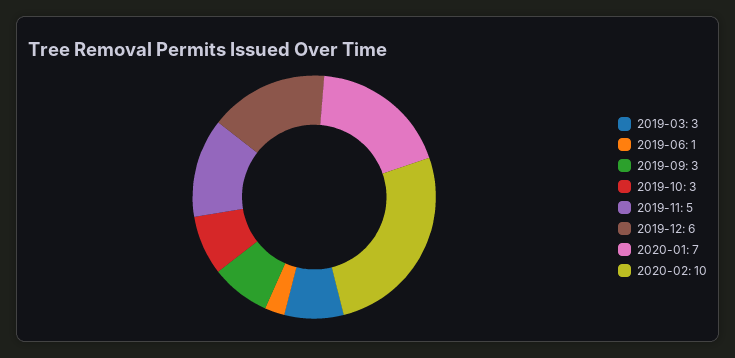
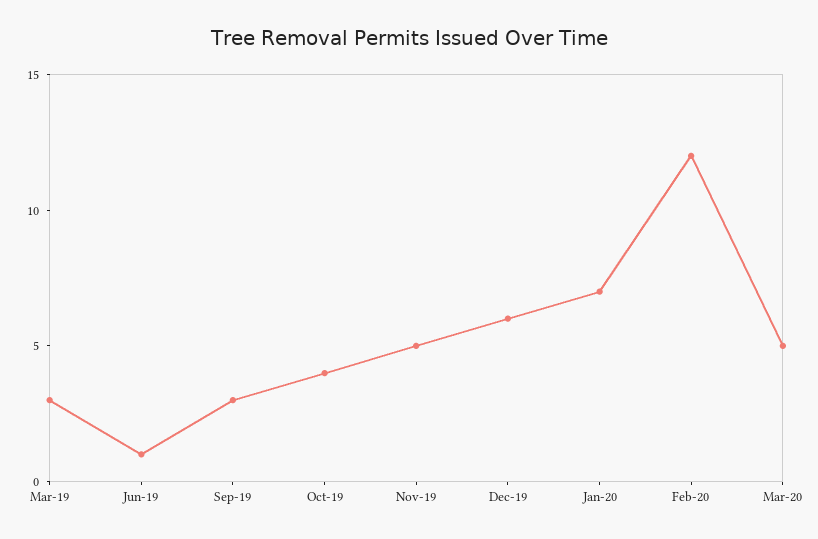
2019-10: 3 -> 4
2020-02: 10 -> 12
Mar-20: none -> 5

